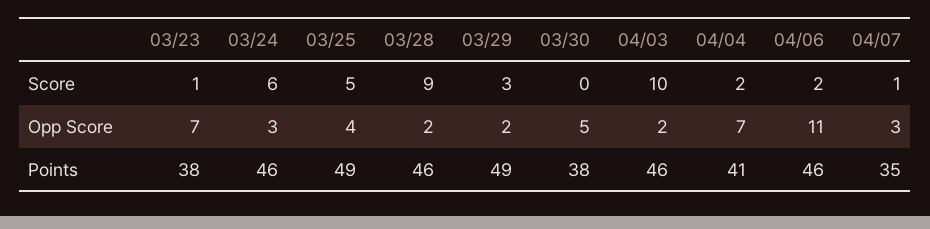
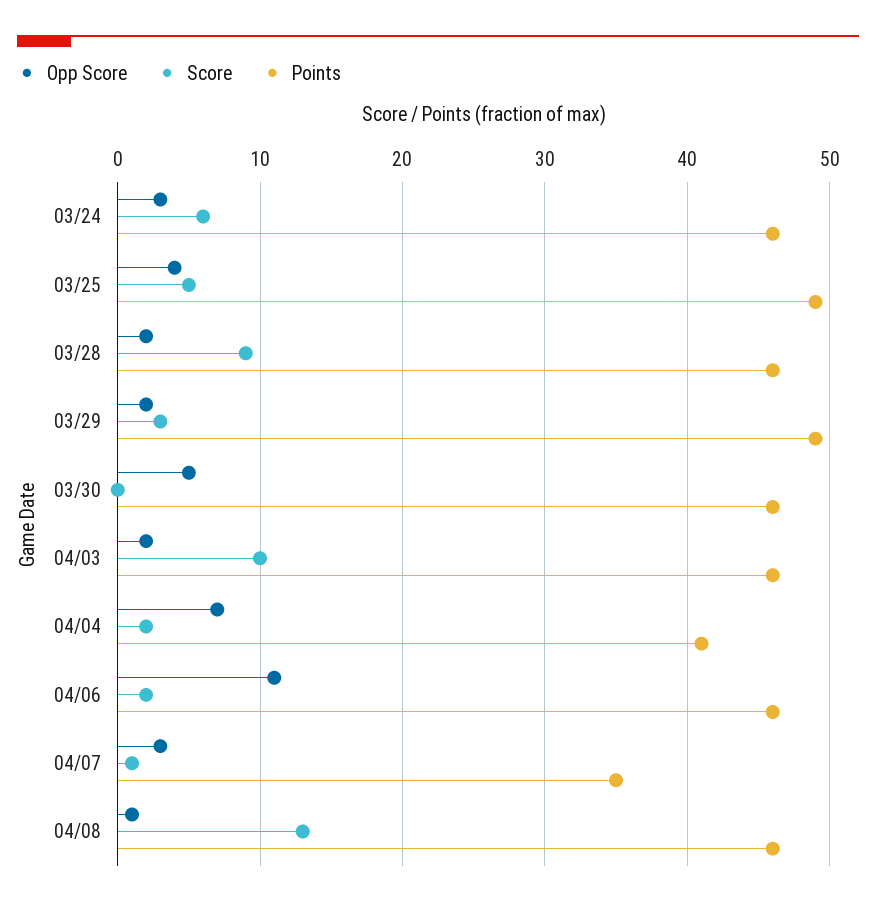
Score, 03/23: 1 -> none
Opp Score, 03/23: 7 -> none
Points, 03/23: 38 -> none
Points, 03/30: 38 -> 46
Opp Score, 04/08: none -> 1
Score, 04/08: none -> 13
Points, 04/08: none -> 46

